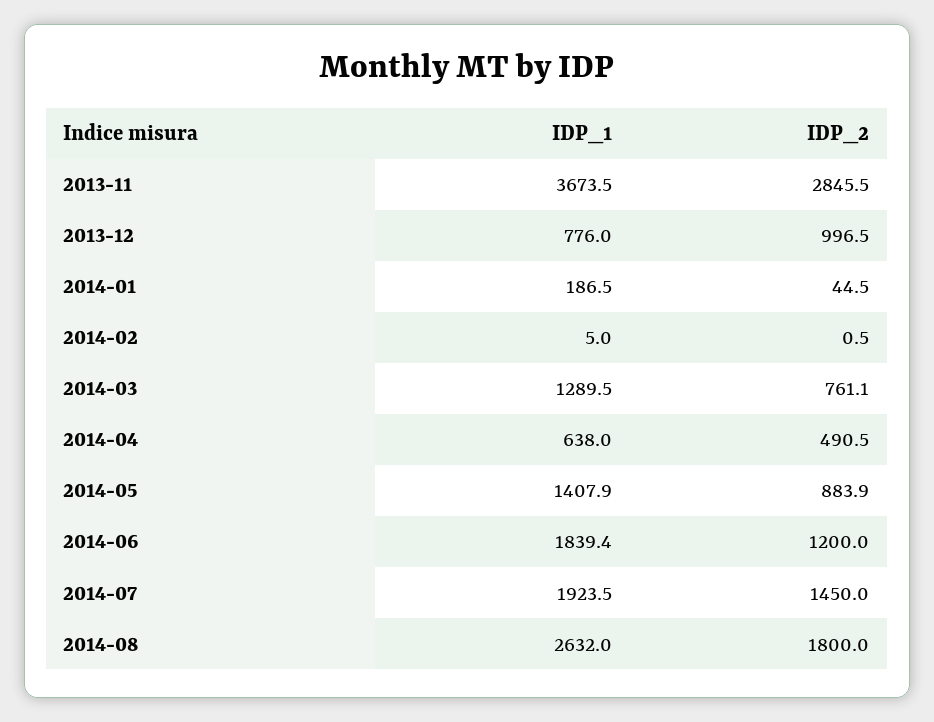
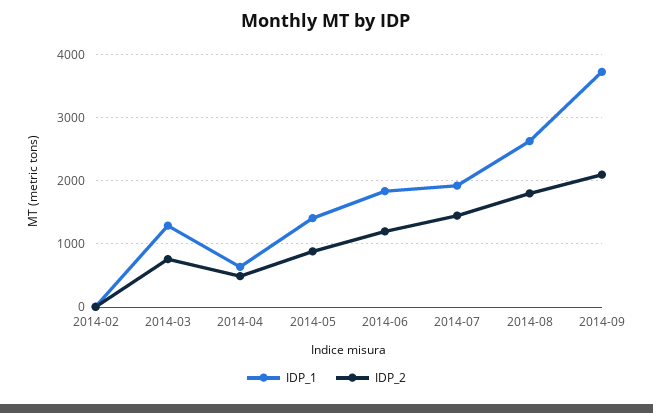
IDP_1, 2013-11: 3673.5 -> none
IDP_2, 2013-11: 2845.5 -> none
IDP_1, 2013-12: 776 -> none
IDP_2, 2013-12: 996.5 -> none
IDP_1, 2014-01: 186.5 -> none
IDP_2, 2014-01: 44.5 -> none
IDP_1, 2014-09: none -> 3700
IDP_2, 2014-09: none -> 2100

